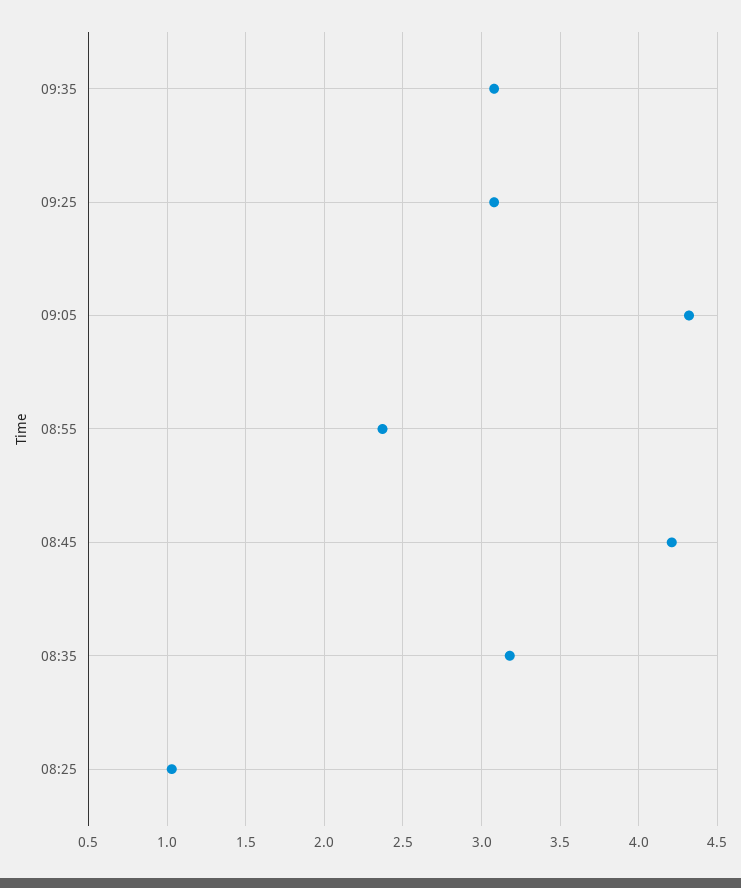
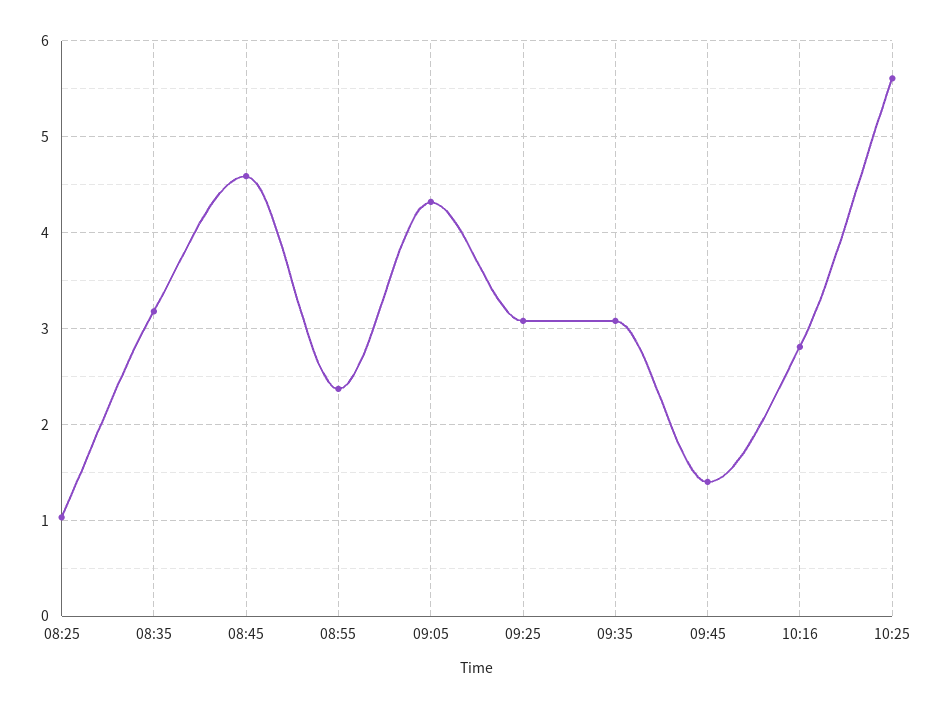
08:45: 4.2 -> 4.6
09:45: none -> 1.4
10:16: none -> 2.8
10:25: none -> 5.6

